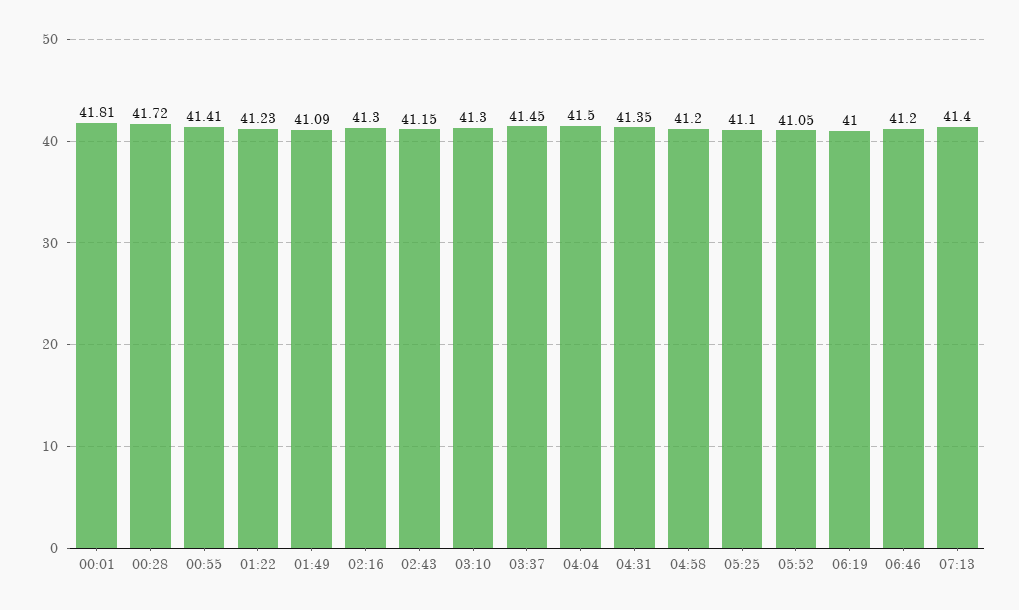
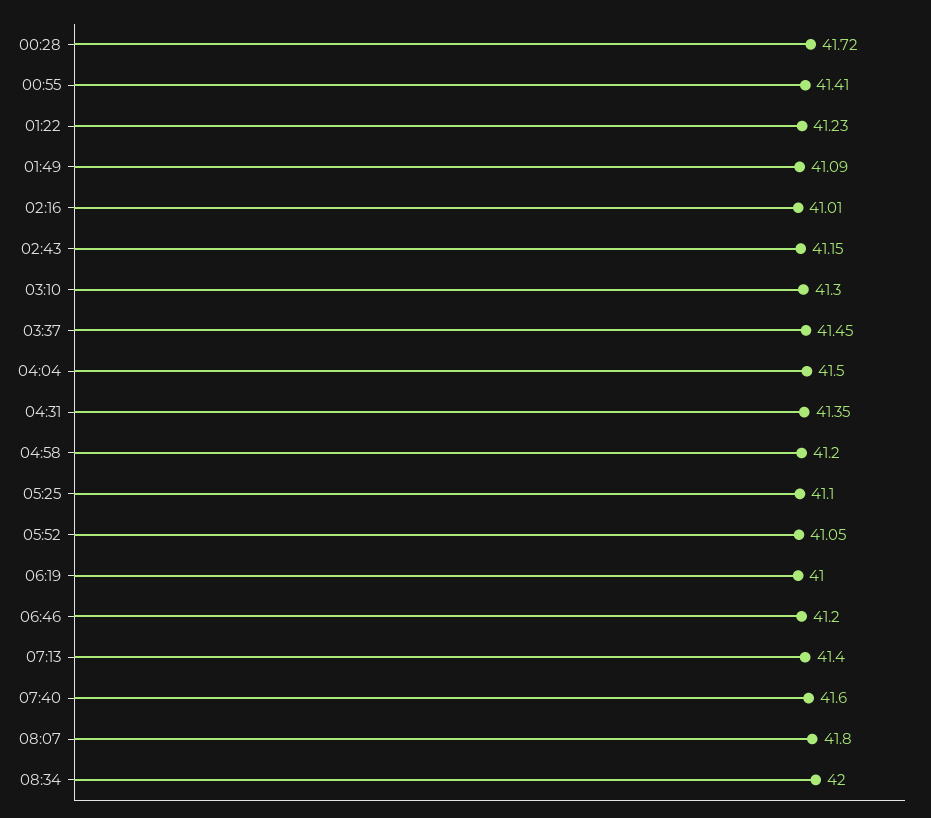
00:01: 41.81 -> none
02:16: 41.3 -> 41.01
07:40: none -> 41.6
08:07: none -> 41.8
08:34: none -> 42

